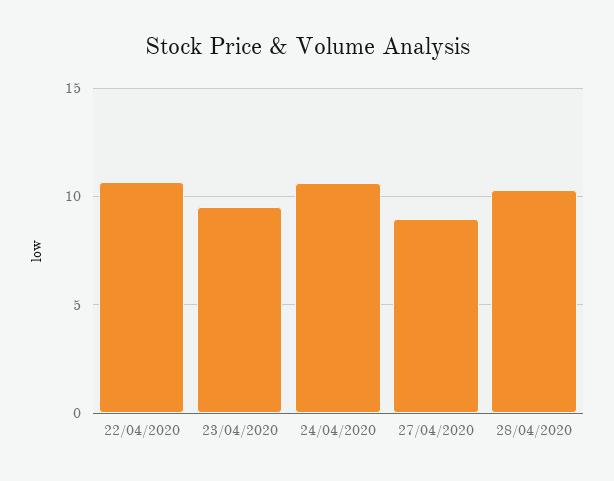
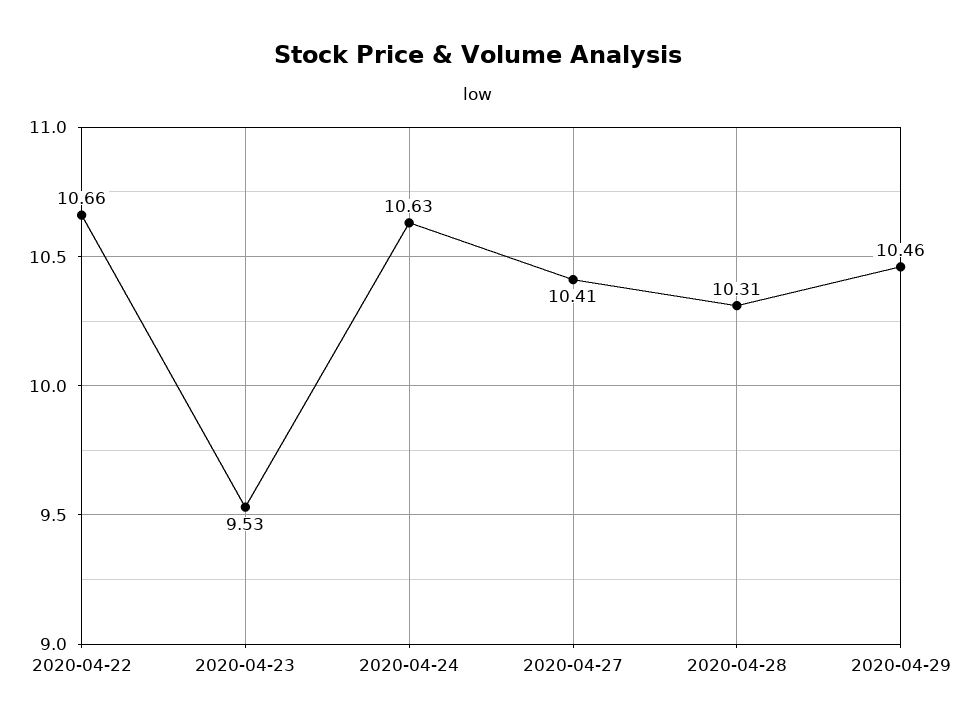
27/04/2020: 9 -> 10.41
2020-04-29: none -> 10.46

